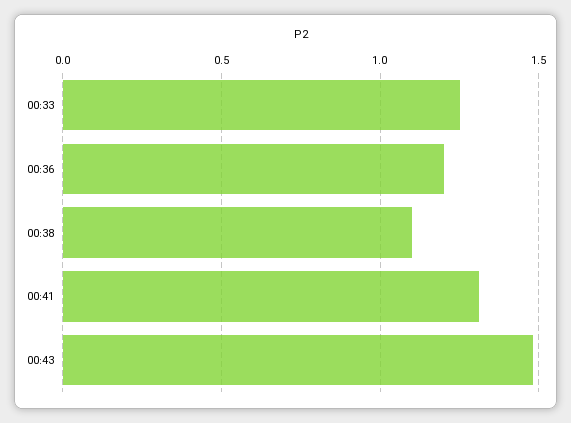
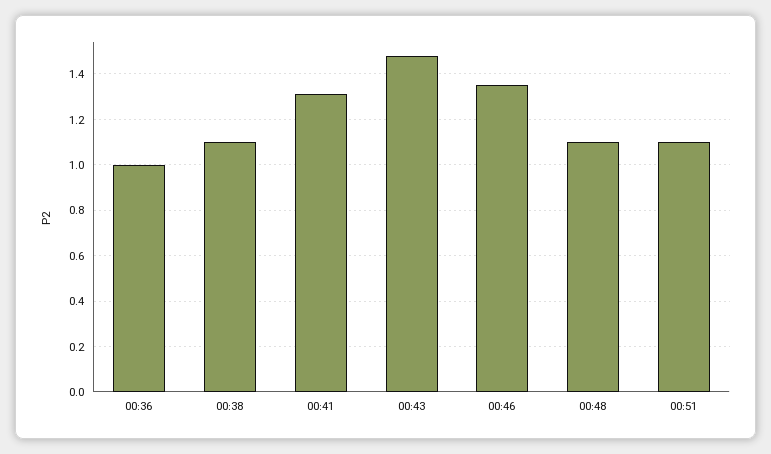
00:33: 1.25 -> none
00:36: 1.2 -> 1
00:46: none -> 1.35
00:48: none -> 1.1
00:51: none -> 1.1

